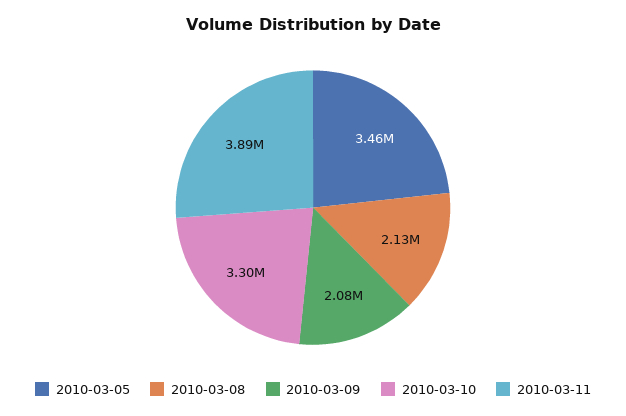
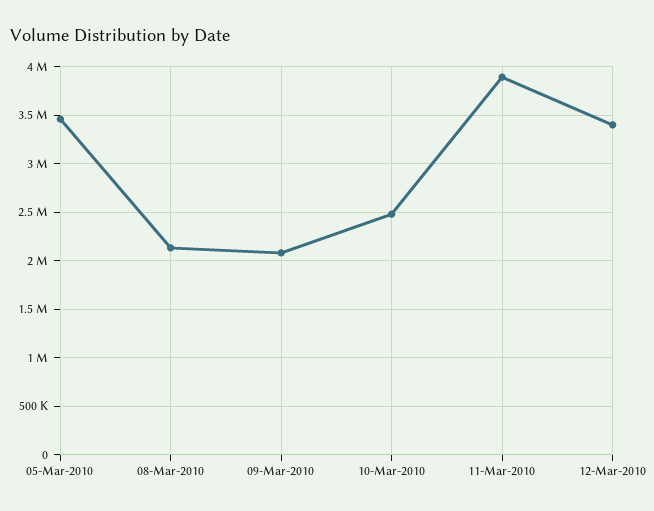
2010-03-10: 3300000 -> 2500000
12-Mar-2010: none -> 3400000

